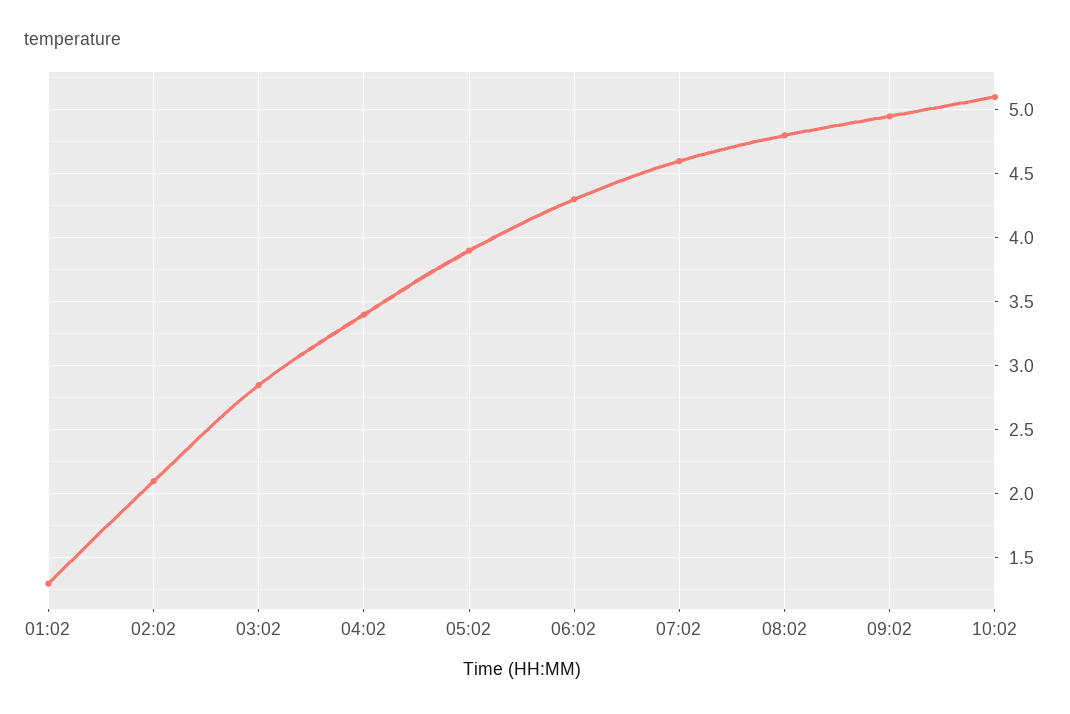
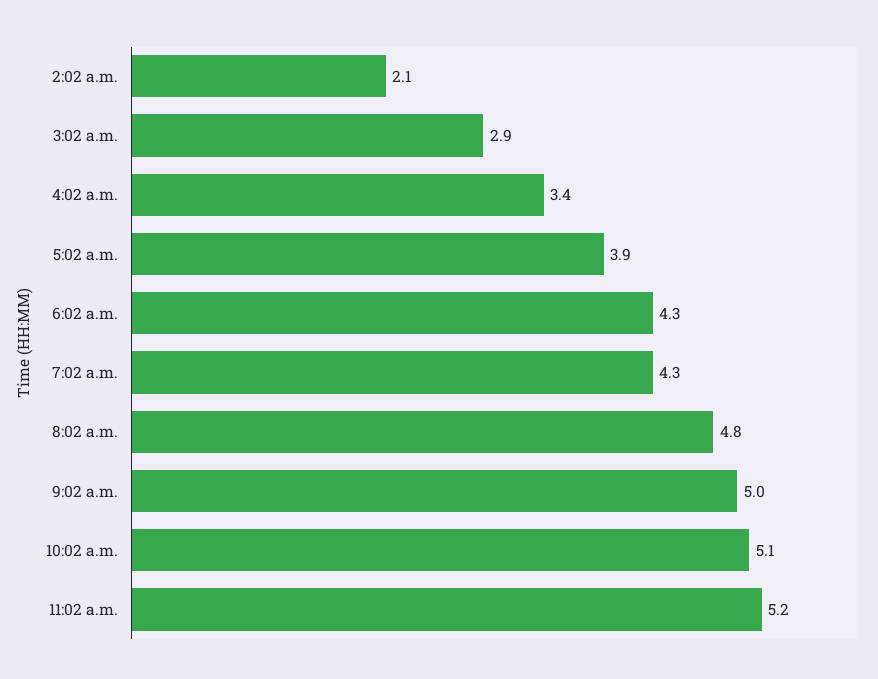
01:02: 1.3 -> none
07:02: 4.6 -> 4.3
11:02 a.m.: none -> 5.2

